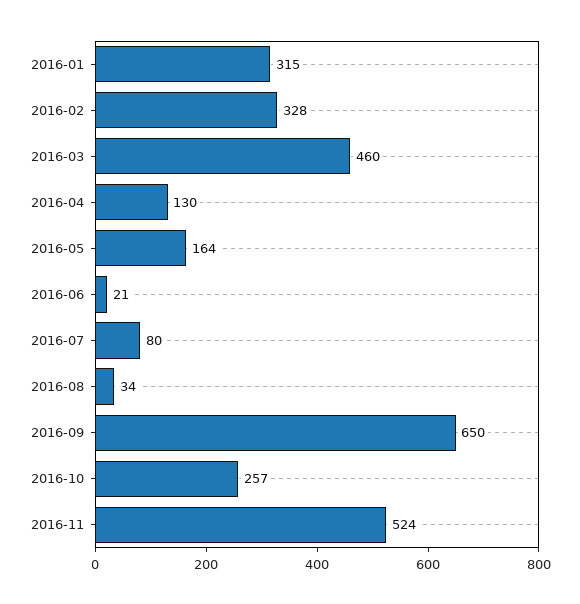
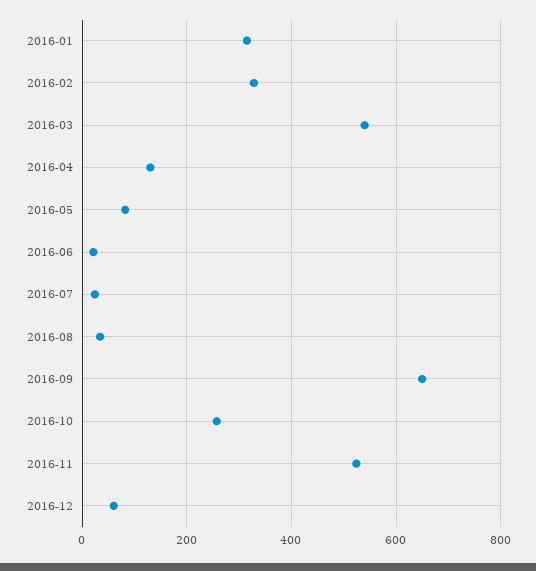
2016-03: 460 -> 540
2016-05: 164 -> 80
2016-07: 80 -> 20
2016-12: none -> 60

